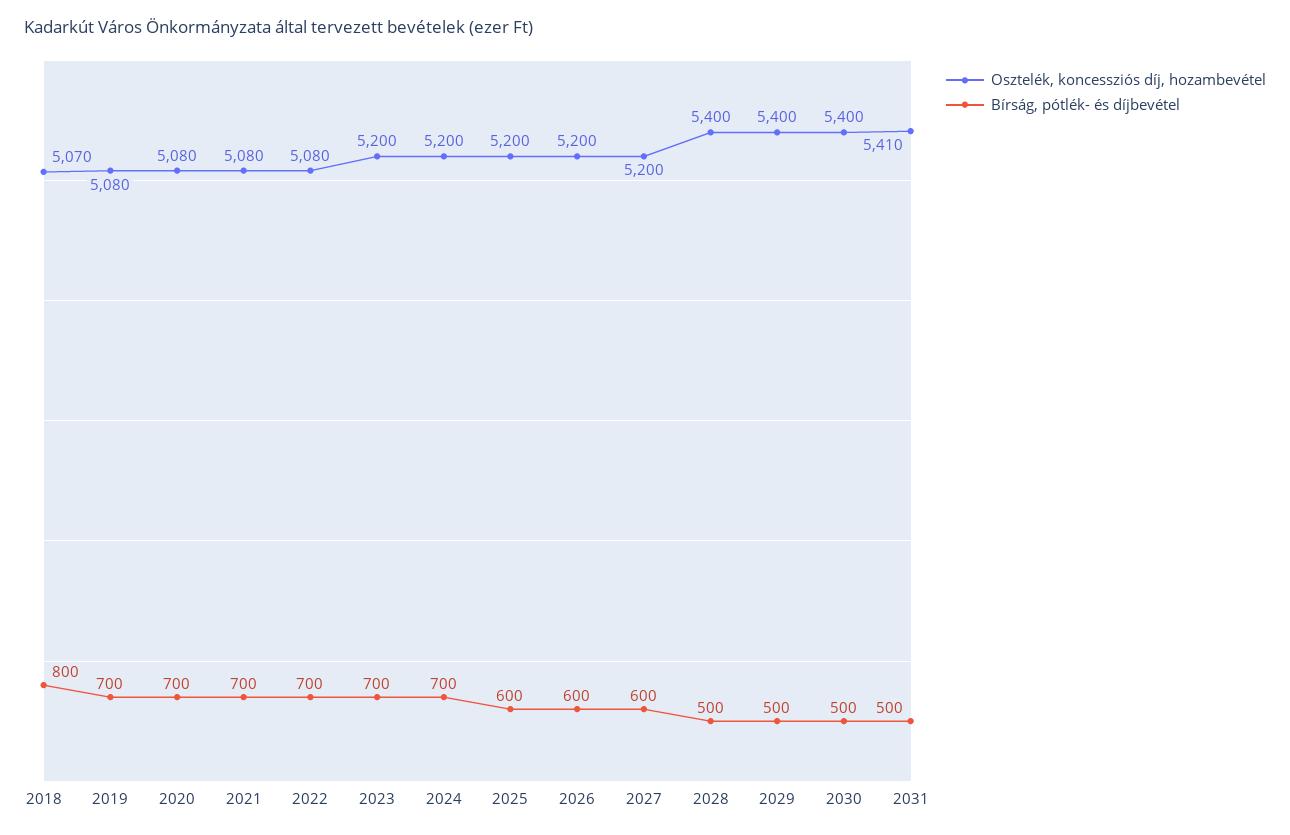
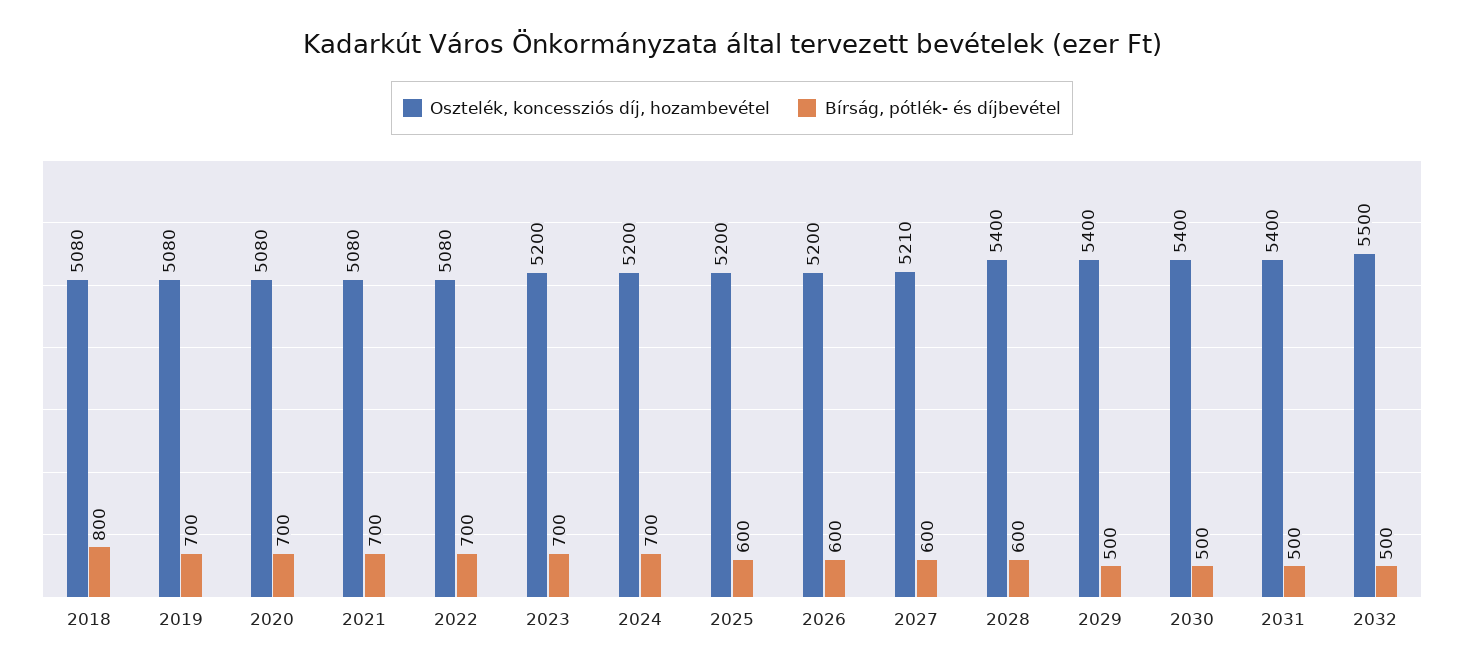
Osztelék, koncessziós díj, hozambevétel, 2018: 5070 -> 5080
Osztelék, koncessziós díj, hozambevétel, 2027: 5200 -> 5210
Bírság, pótlék- és díjbevétel, 2028: 500 -> 600
Osztelék, koncessziós díj, hozambevétel, 2031: 5410 -> 5400
Osztelék, koncessziós díj, hozambevétel, 2032: none -> 5500
Bírság, pótlék- és díjbevétel, 2032: none -> 500

